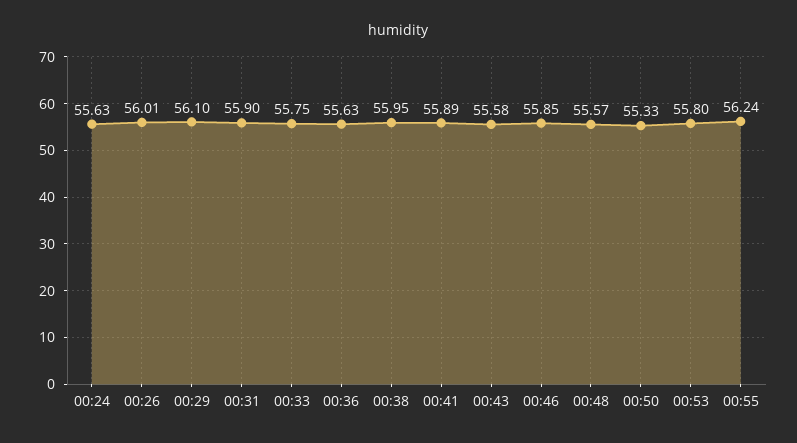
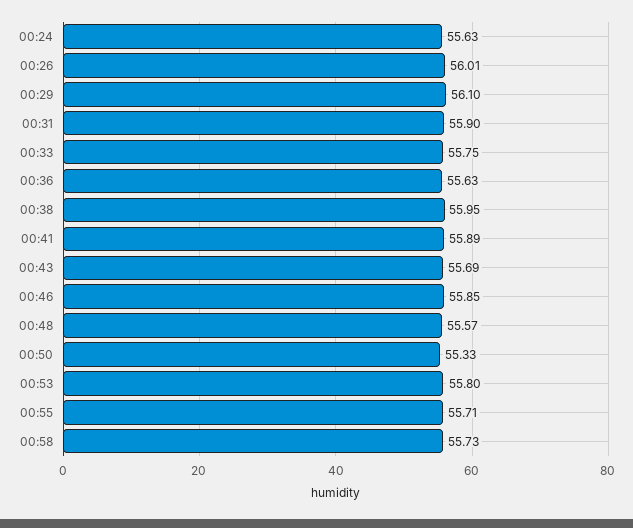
00:43: 55.58 -> 55.69
00:55: 56.24 -> 55.71
00:58: none -> 55.73

